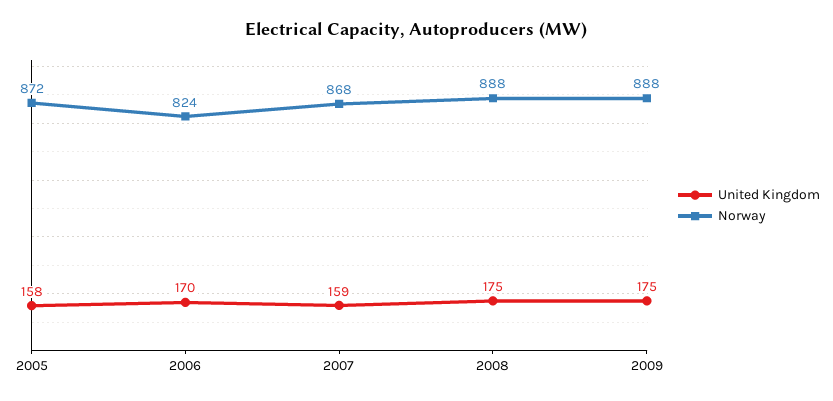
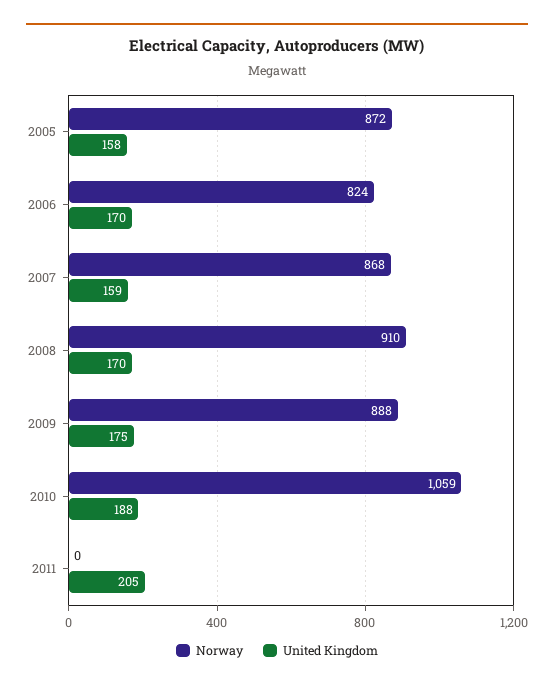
United Kingdom, 2008: 175 -> 170
Norway, 2008: 888 -> 910
Norway, 2010: none -> 1059
United Kingdom, 2010: none -> 188
Norway, 2011: none -> 0
United Kingdom, 2011: none -> 205

